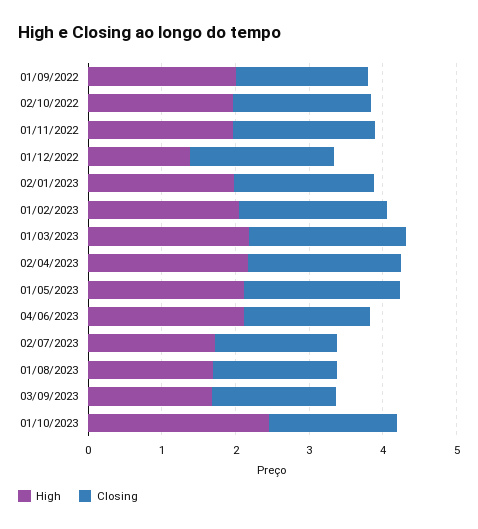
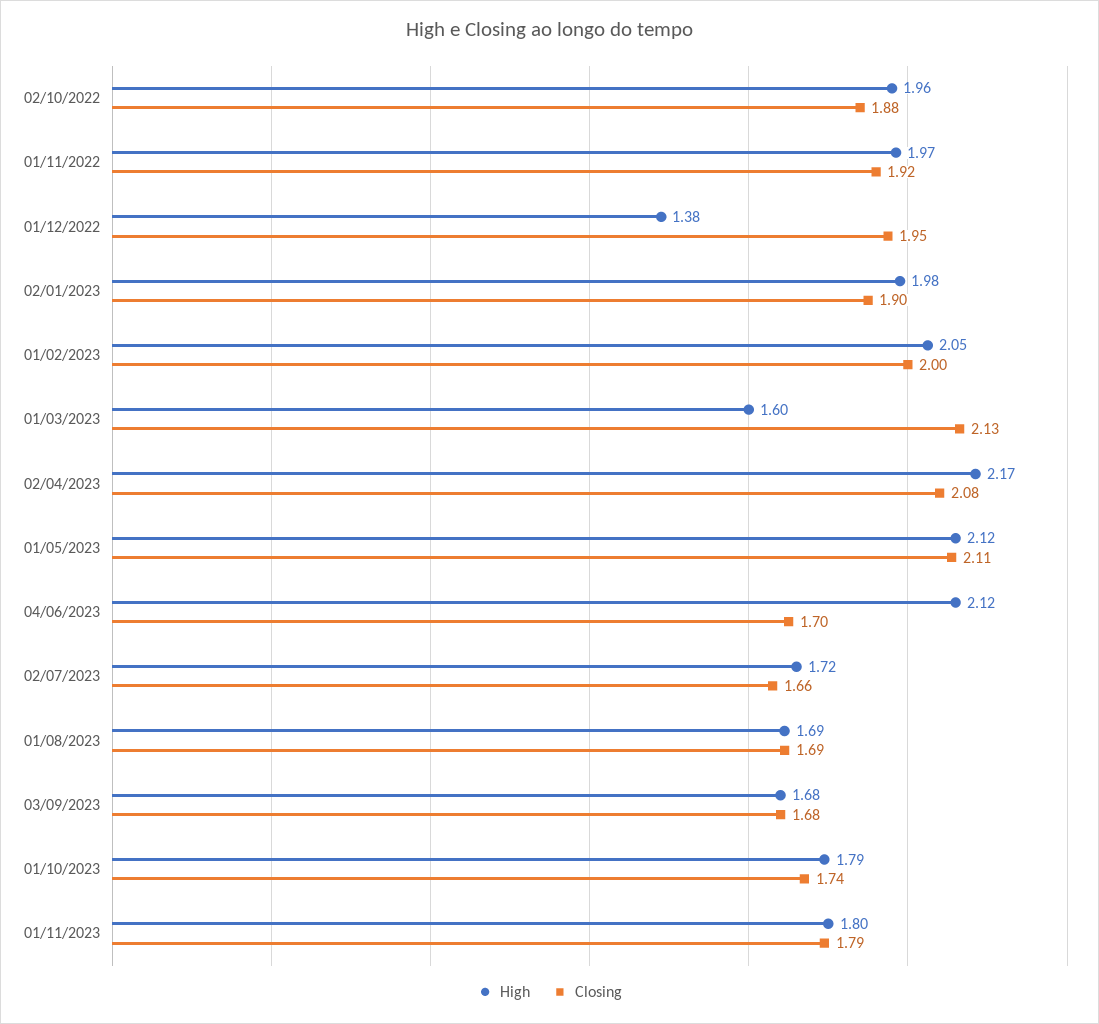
High, 01/09/2022: 2 -> none
Closing, 01/09/2022: 1.8 -> none
High, 01/03/2023: 2.2 -> 1.6
High, 01/10/2023: 2.4 -> 1.79
High, 01/11/2023: none -> 1.8
Closing, 01/11/2023: none -> 1.79

